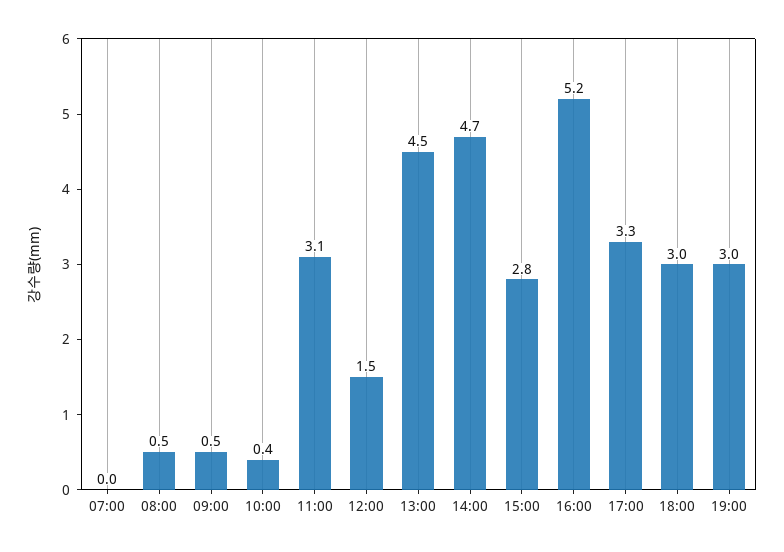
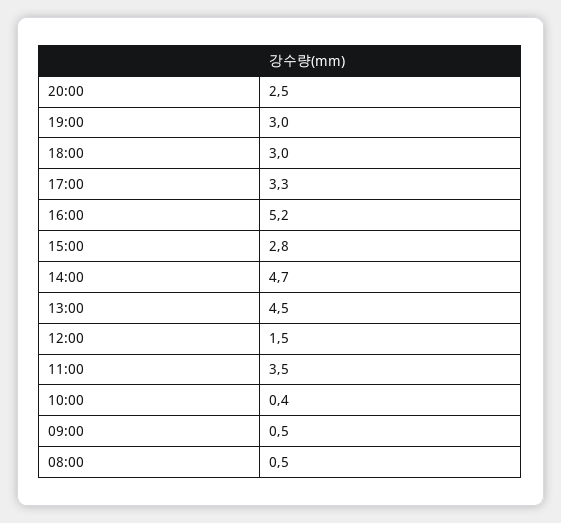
07:00: 0 -> none
11:00: 3.1 -> 3.5
20:00: none -> 2.5

